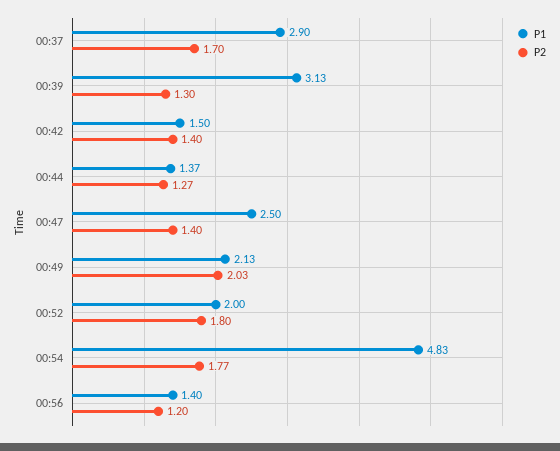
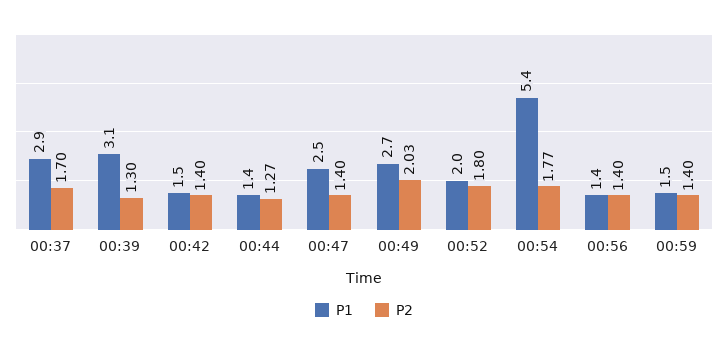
P1, 00:49: 2.13 -> 2.7
P1, 00:54: 4.83 -> 5.4
P2, 00:56: 1.2 -> 1.4
P1, 00:59: none -> 1.5
P2, 00:59: none -> 1.4

